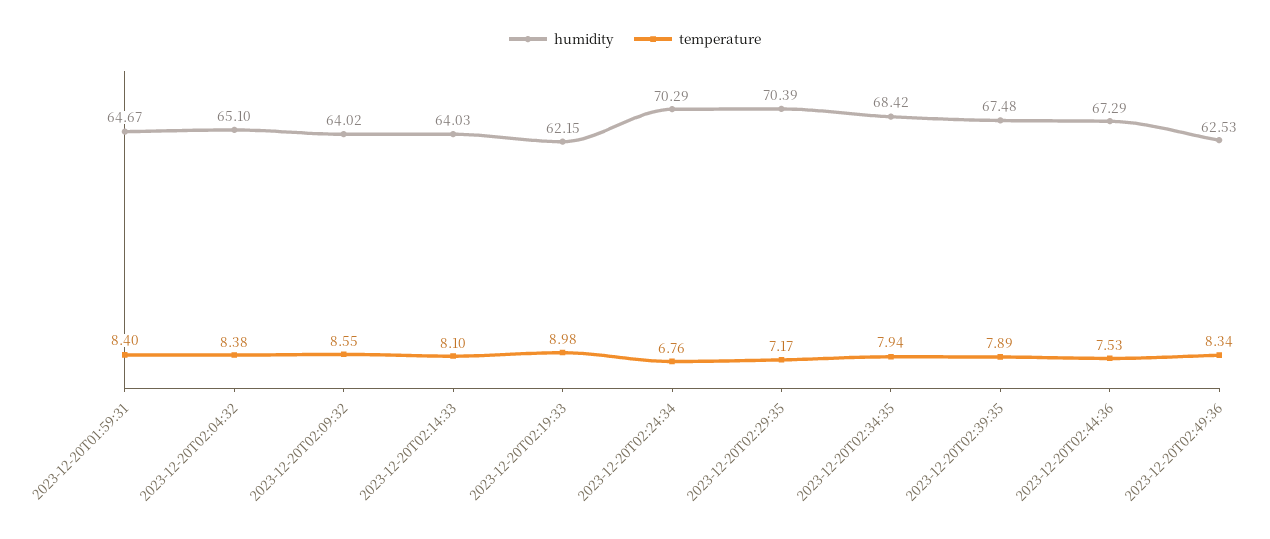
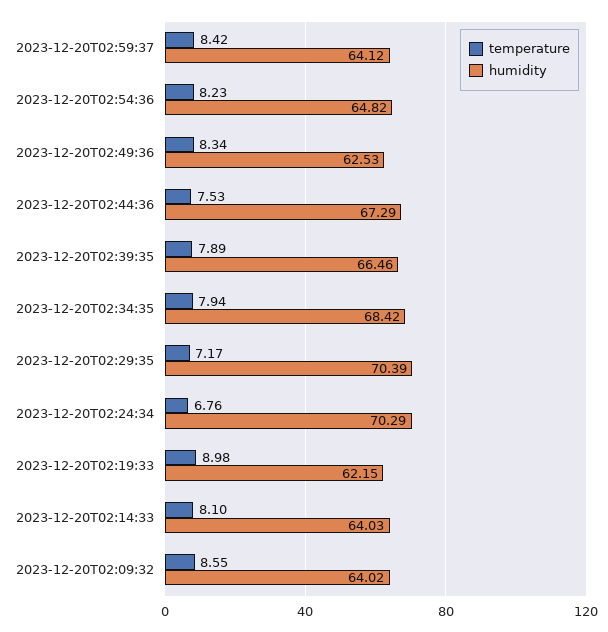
humidity, 2023-12-20T01:59:31: 64.67 -> none
temperature, 2023-12-20T01:59:31: 8.4 -> none
humidity, 2023-12-20T02:04:32: 65.1 -> none
temperature, 2023-12-20T02:04:32: 8.38 -> none
humidity, 2023-12-20T02:39:35: 67.48 -> 66.46
temperature, 2023-12-20T02:59:37: none -> 8.42
humidity, 2023-12-20T02:59:37: none -> 64.12
temperature, 2023-12-20T02:54:36: none -> 8.23
humidity, 2023-12-20T02:54:36: none -> 64.82

